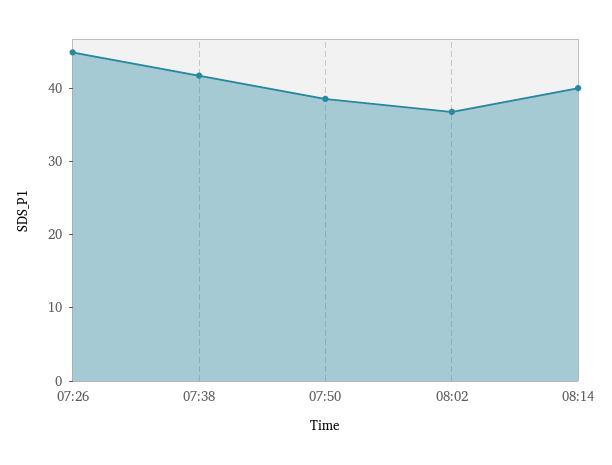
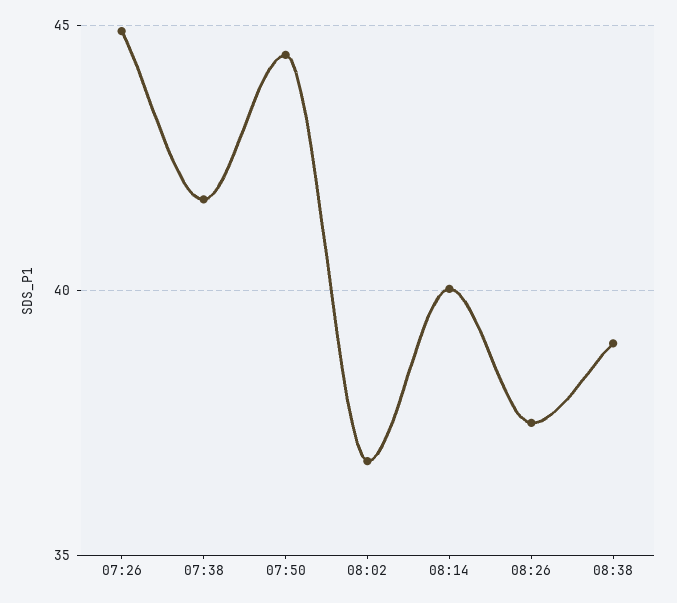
07:50: 38 -> 44.5
08:26: none -> 37.5
08:38: none -> 39

